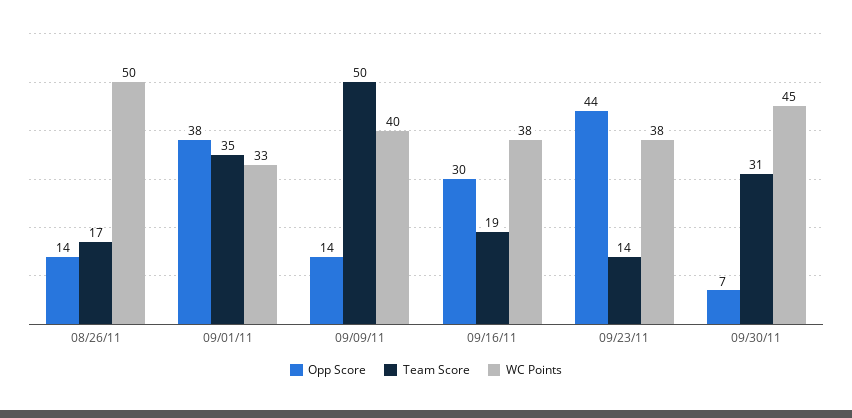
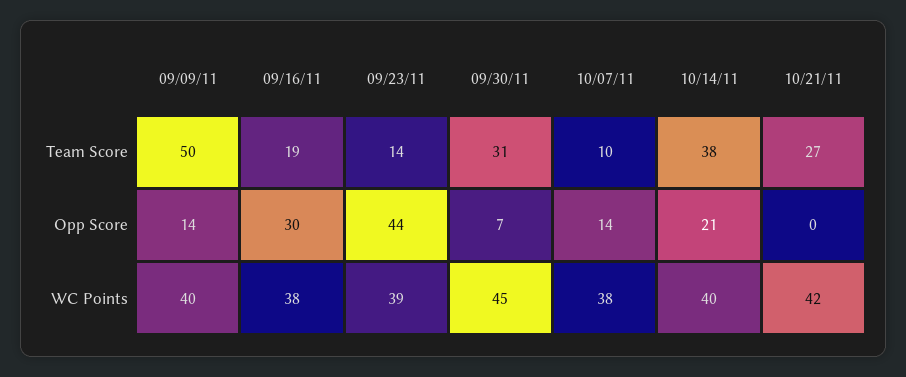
Opp Score, 08/26/11: 14 -> none
Team Score, 08/26/11: 17 -> none
WC Points, 08/26/11: 50 -> none
Opp Score, 09/01/11: 38 -> none
Team Score, 09/01/11: 35 -> none
WC Points, 09/01/11: 33 -> none
WC Points, 09/23/11: 38 -> 39
Team Score, 10/07/11: none -> 10
Team Score, 10/14/11: none -> 38
Team Score, 10/21/11: none -> 27
Opp Score, 10/07/11: none -> 14
Opp Score, 10/14/11: none -> 21
Opp Score, 10/21/11: none -> 0
WC Points, 10/07/11: none -> 38
WC Points, 10/14/11: none -> 40
WC Points, 10/21/11: none -> 42

